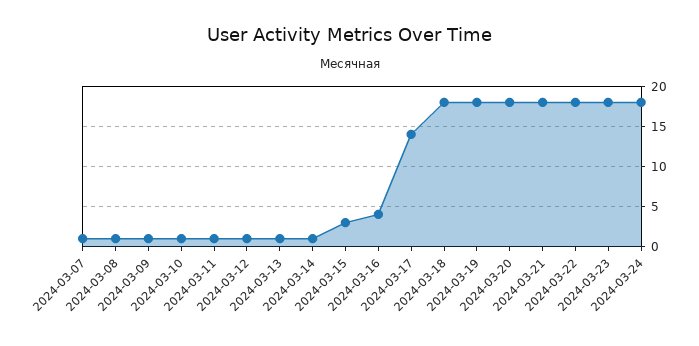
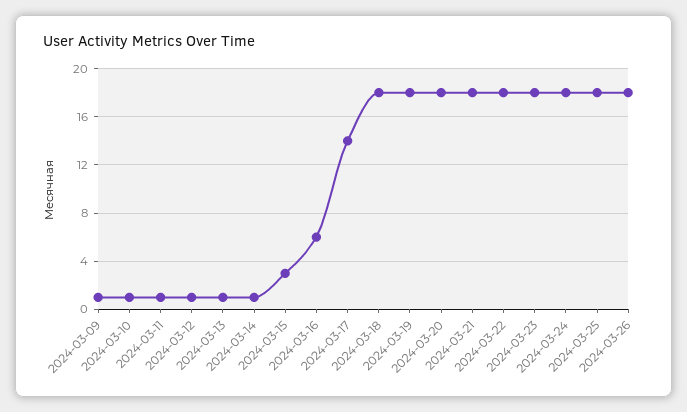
2024-03-07: 1 -> none
2024-03-08: 1 -> none
2024-03-16: 4 -> 6
2024-03-25: none -> 18
2024-03-26: none -> 18

